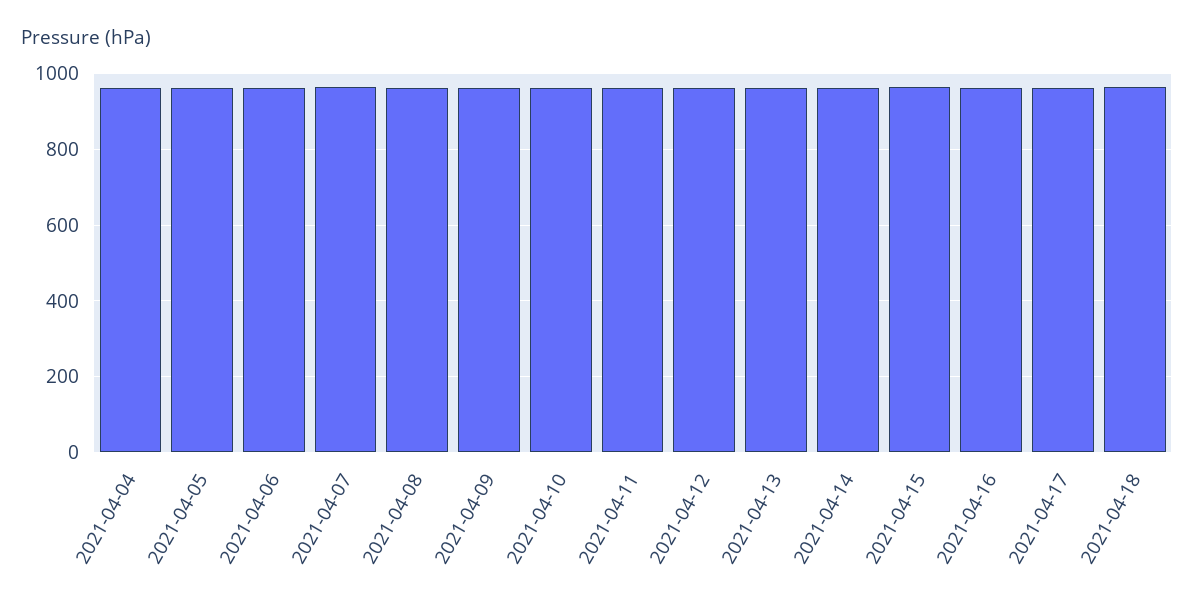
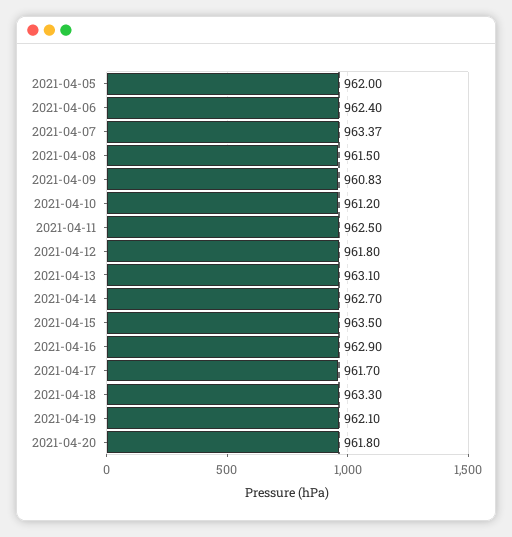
2021-04-04: 960 -> none
2021-04-19: none -> 962.1
2021-04-20: none -> 961.8

